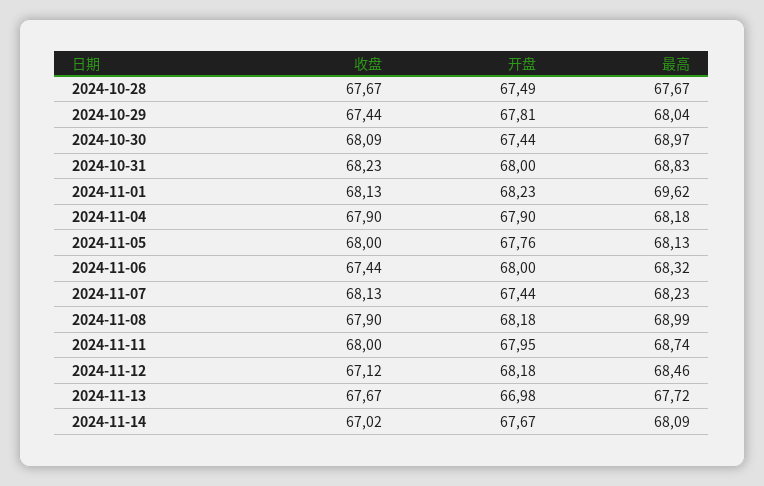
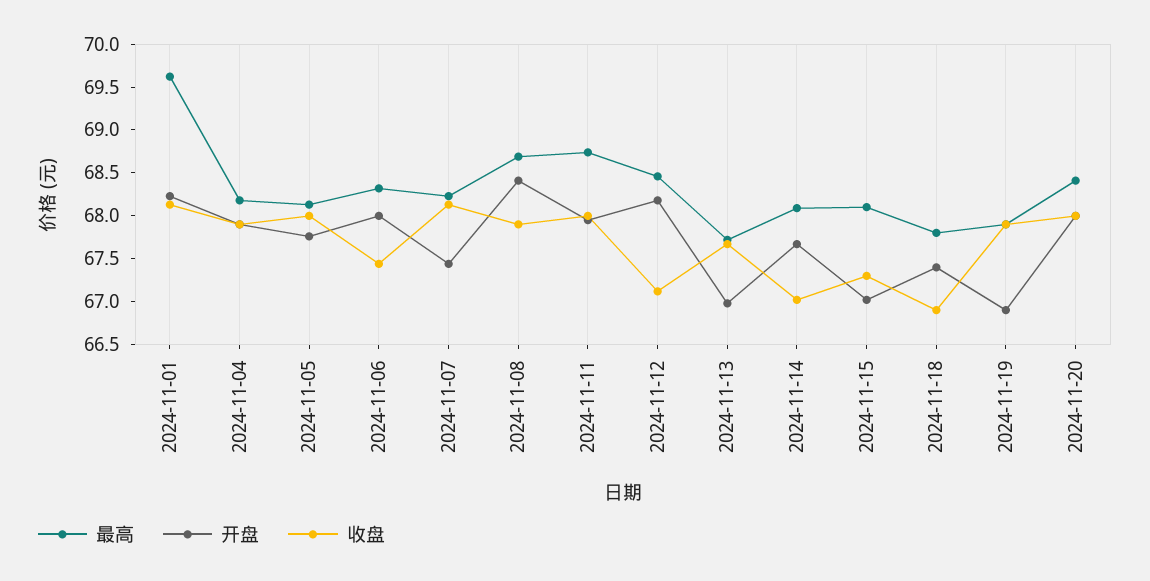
收盘, 2024-10-28: 67.67 -> none
开盘, 2024-10-28: 67.49 -> none
最高, 2024-10-28: 67.67 -> none
收盘, 2024-10-29: 67.44 -> none
开盘, 2024-10-29: 67.81 -> none
最高, 2024-10-29: 68.04 -> none
收盘, 2024-10-30: 68.09 -> none
开盘, 2024-10-30: 67.44 -> none
最高, 2024-10-30: 68.97 -> none
收盘, 2024-10-31: 68.23 -> none
开盘, 2024-10-31: 68 -> none
最高, 2024-10-31: 68.83 -> none
开盘, 2024-11-08: 68.18 -> 68.4
最高, 2024-11-08: 68.99 -> 68.7
最高, 2024-11-15: none -> 68.1
开盘, 2024-11-15: none -> 67
收盘, 2024-11-15: none -> 67.3
最高, 2024-11-18: none -> 67.8
开盘, 2024-11-18: none -> 67.4
收盘, 2024-11-18: none -> 66.9
最高, 2024-11-19: none -> 67.9
开盘, 2024-11-19: none -> 66.9
收盘, 2024-11-19: none -> 67.9
最高, 2024-11-20: none -> 68.4
开盘, 2024-11-20: none -> 68
收盘, 2024-11-20: none -> 68

